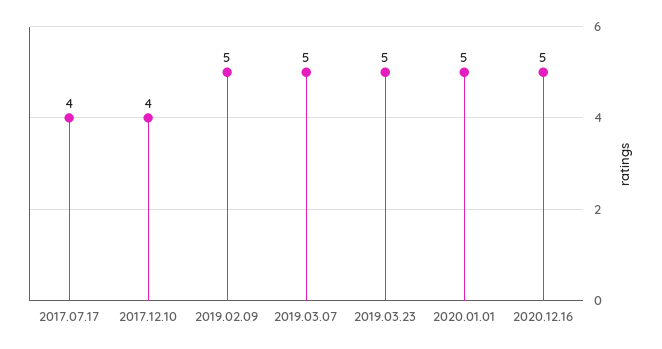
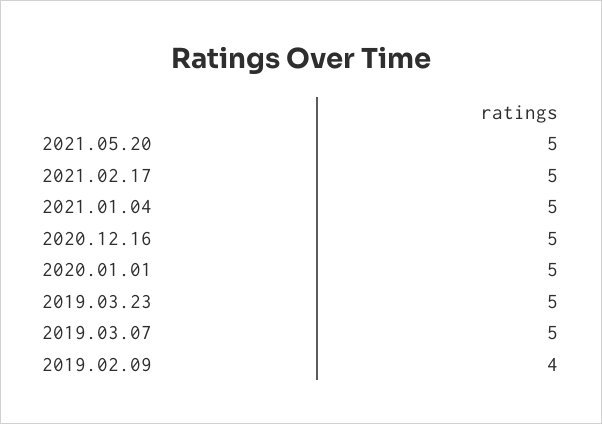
2017.07.17: 4 -> none
2017.12.10: 4 -> none
2019.02.09: 5 -> 4
2021.05.20: none -> 5
2021.02.17: none -> 5
2021.01.04: none -> 5

